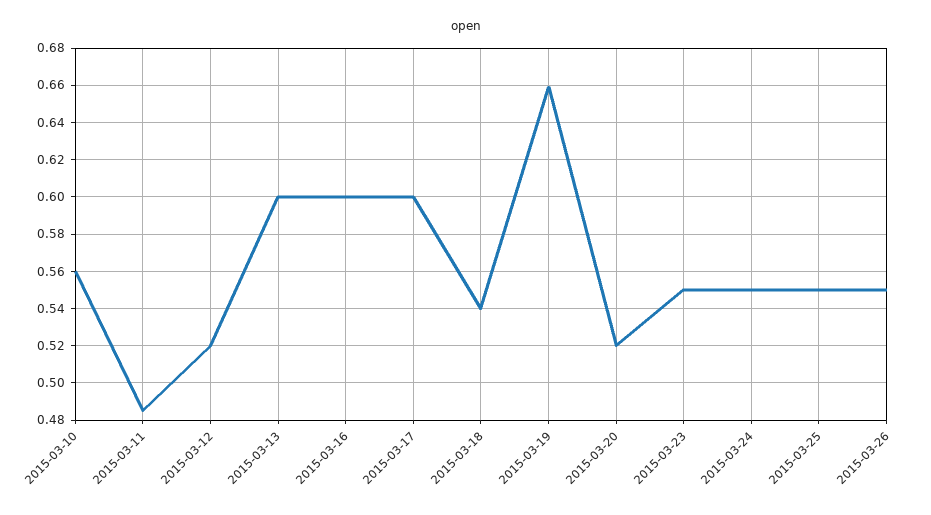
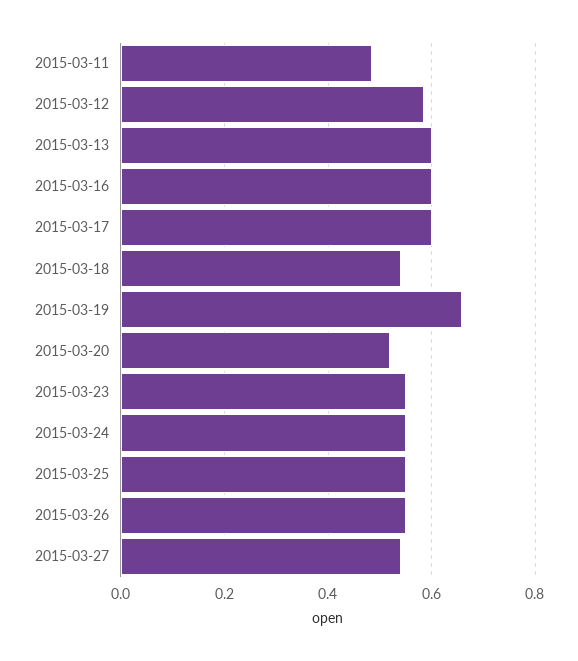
2015-03-10: 0.56 -> none
2015-03-12: 0.52 -> 0.58
2015-03-27: none -> 0.54

